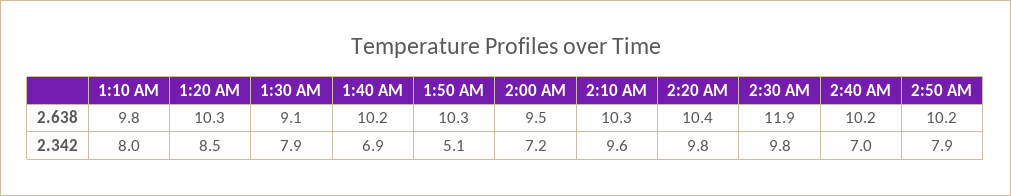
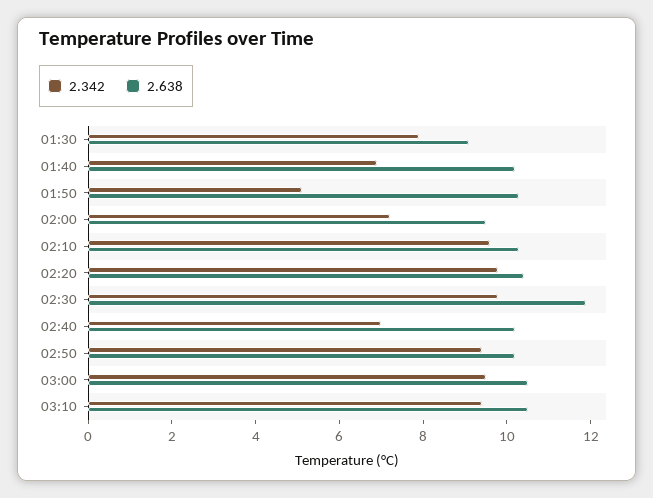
2.638, 1:10 AM: 9.8 -> none
2.638, 1:20 AM: 10.3 -> none
2.342, 1:10 AM: 8 -> none
2.342, 1:20 AM: 8.5 -> none
2.342, 2:50 AM: 7.9 -> 9.5
2.342, 03:00: none -> 9.5
2.638, 03:00: none -> 10.5
2.342, 03:10: none -> 9.5
2.638, 03:10: none -> 10.5

